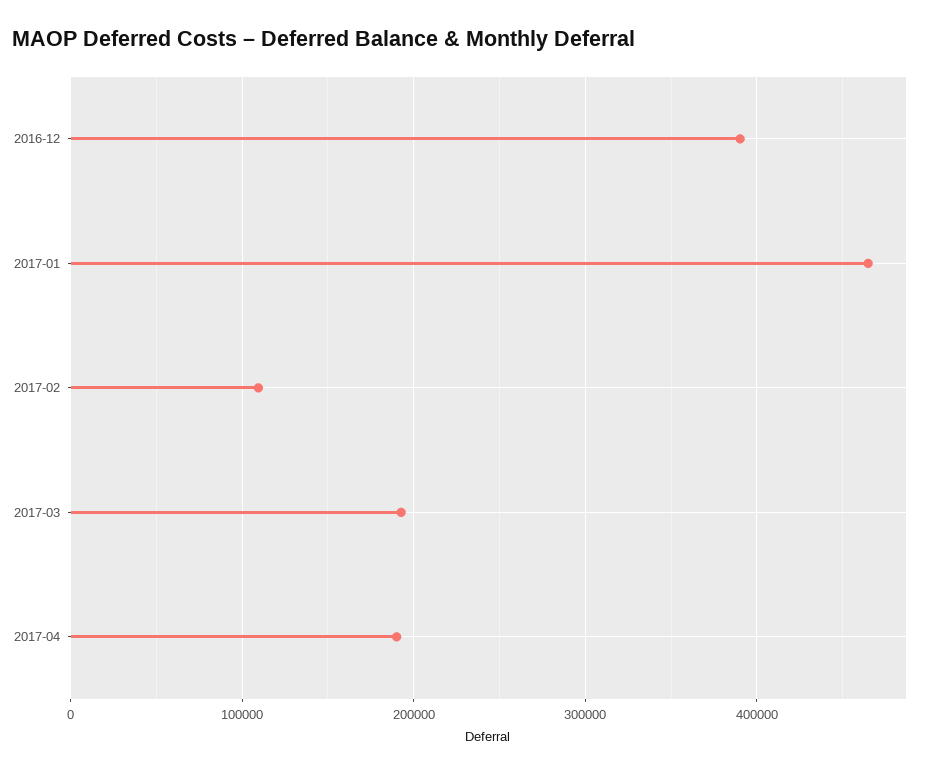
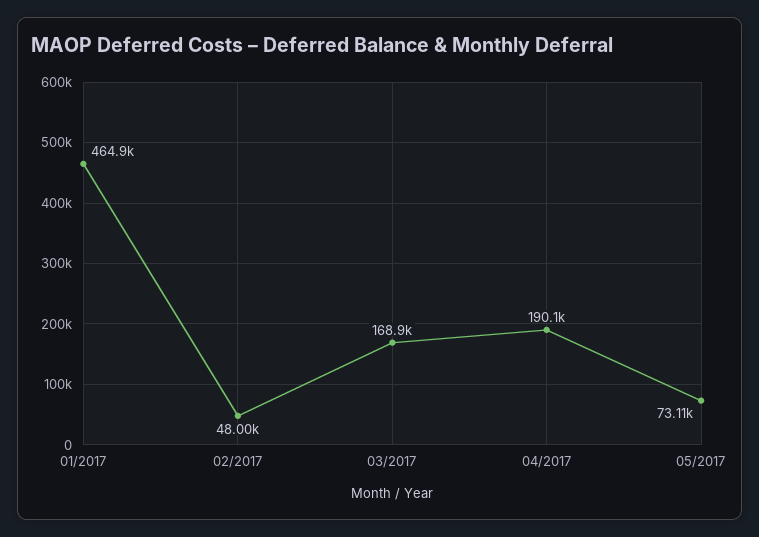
2016-12: 390000 -> none
2017-02: 110000 -> 48000
2017-03: 190000 -> 168900
05/2017: none -> 73110

